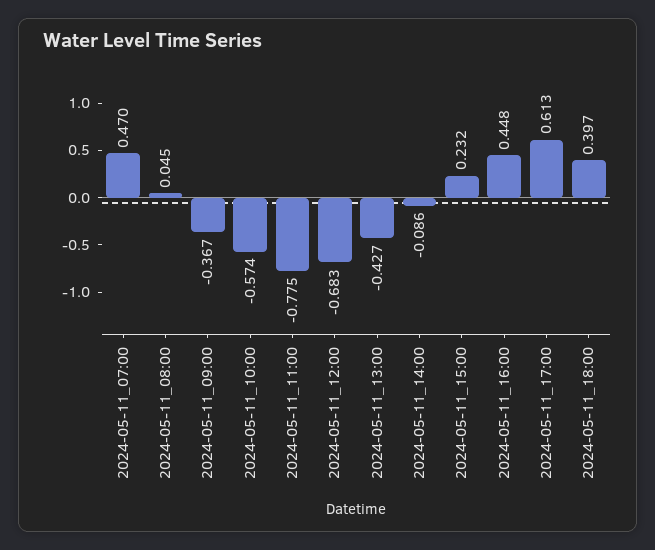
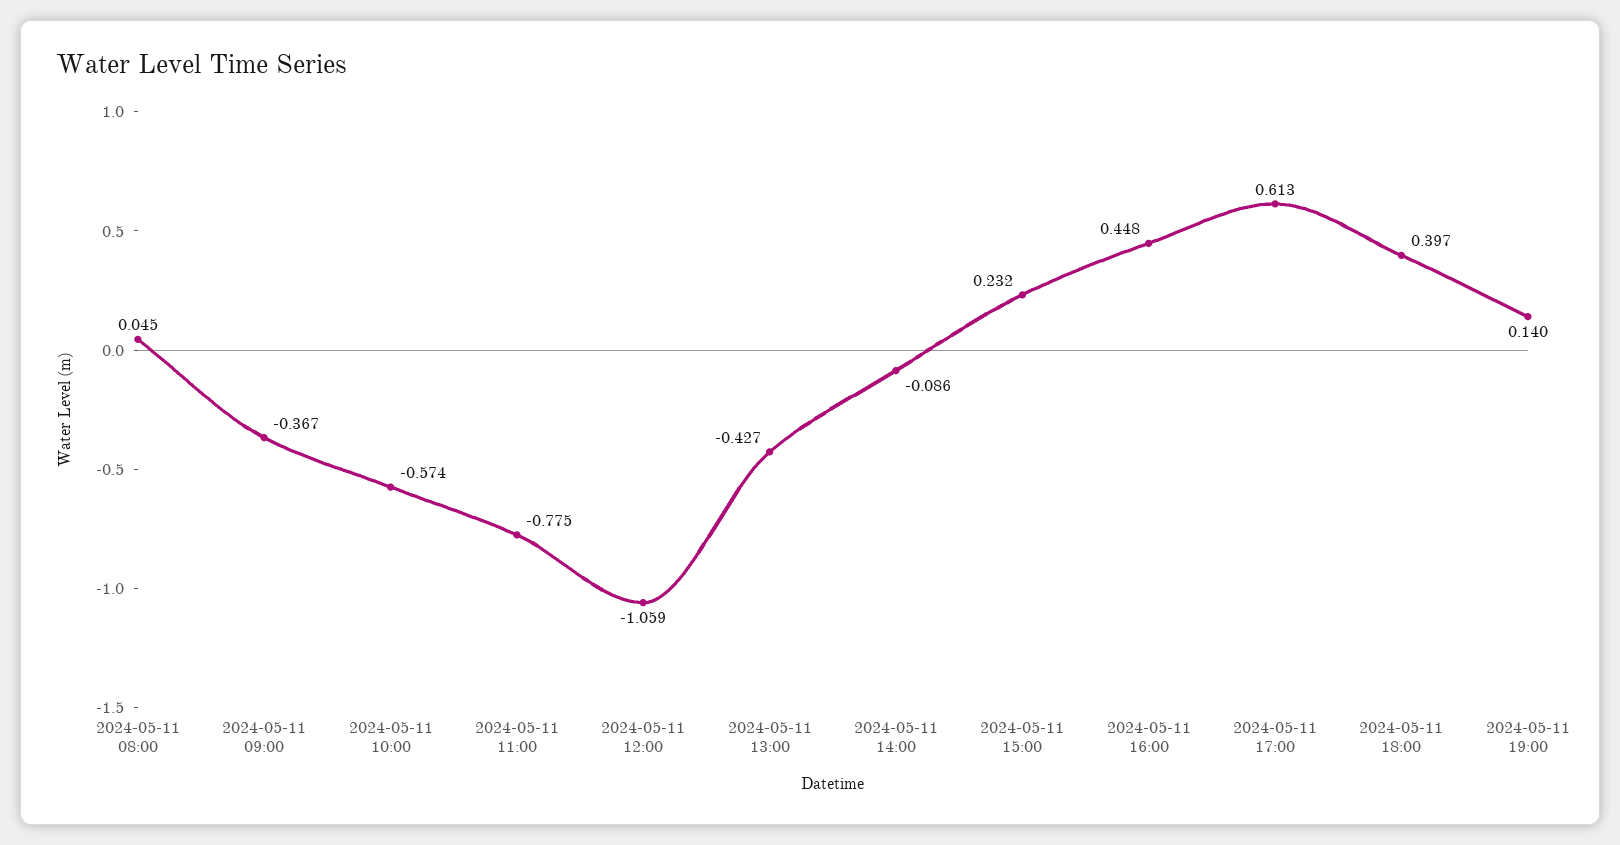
2024-05-11_07:00: 0.47 -> none
2024-05-11_12:00: -0.683 -> -1.059
2024-05-11 19:00: none -> 0.14

